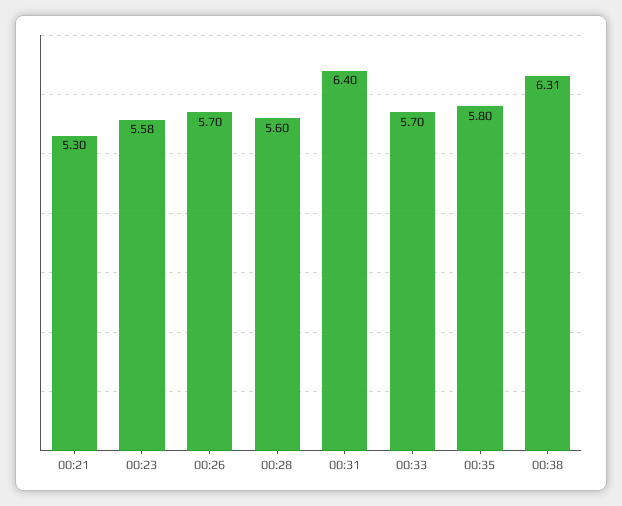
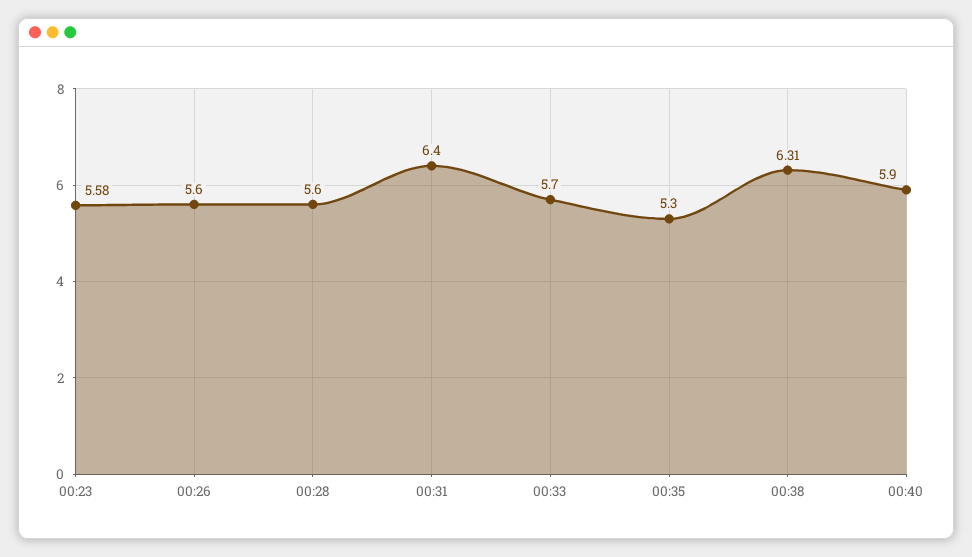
00:21: 5.3 -> none
00:26: 5.7 -> 5.6
00:35: 5.8 -> 5.3
00:40: none -> 5.9

